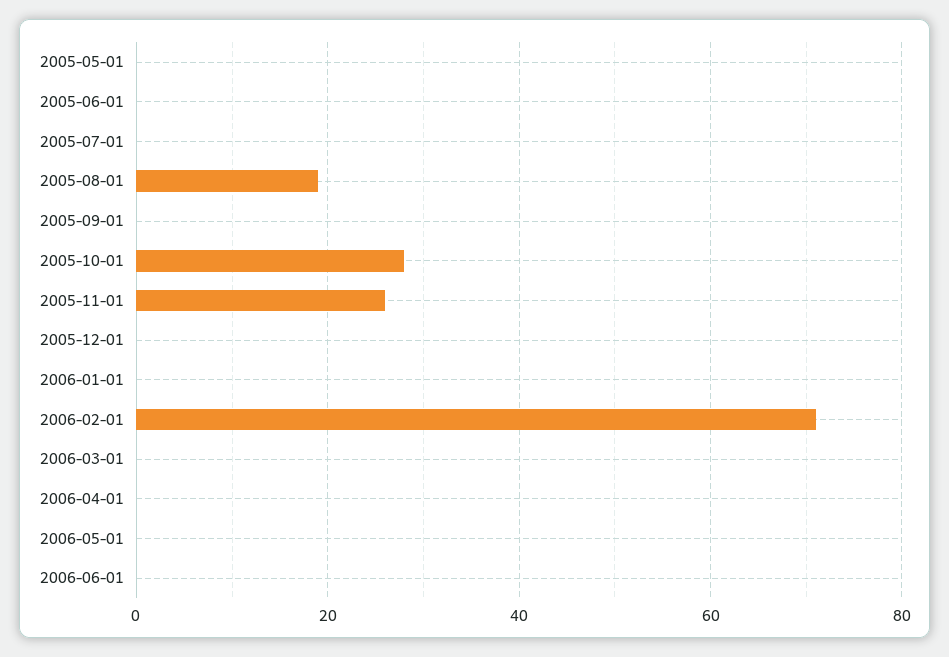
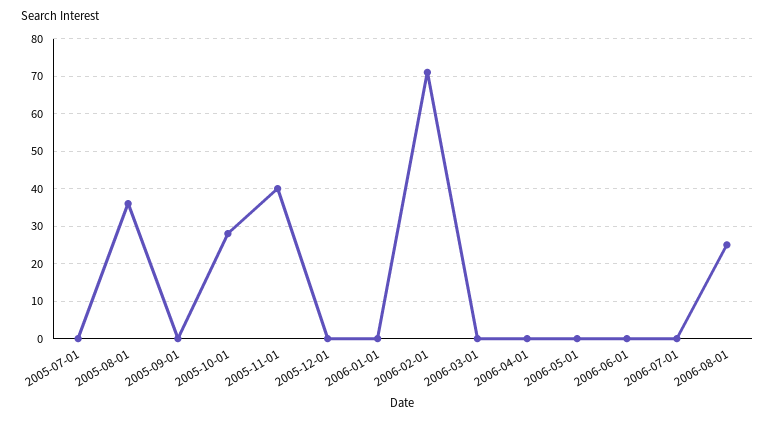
2005-05-01: 0 -> none
2005-06-01: 0 -> none
2005-08-01: 20 -> 35
2005-11-01: 25 -> 40
2006-07-01: none -> 0
2006-08-01: none -> 25

